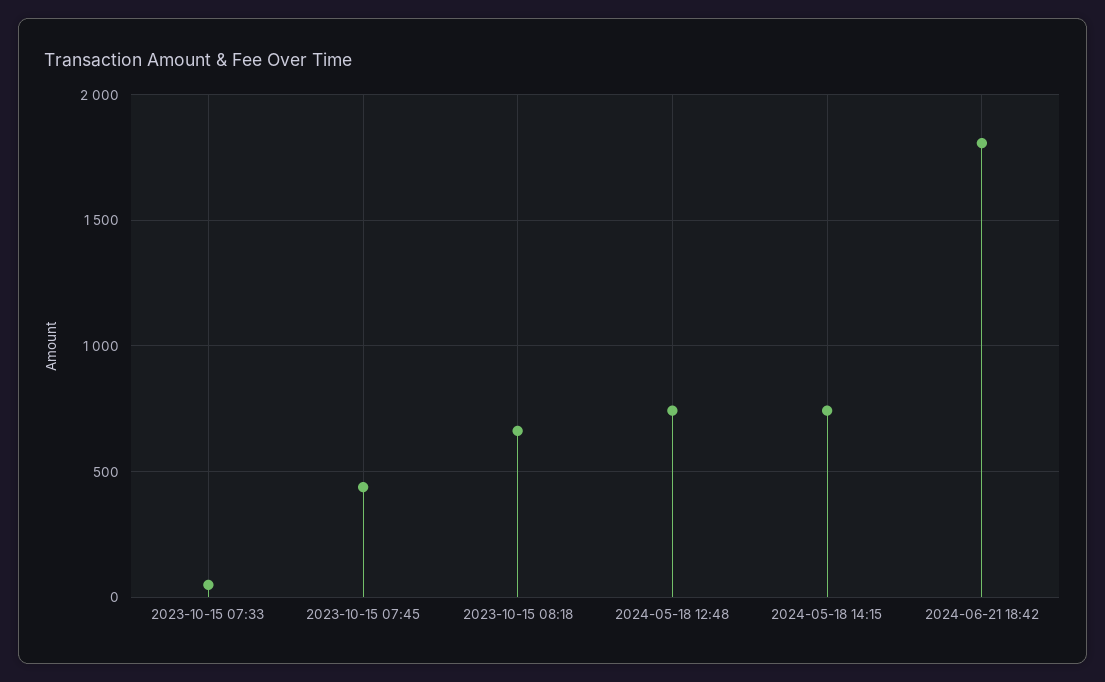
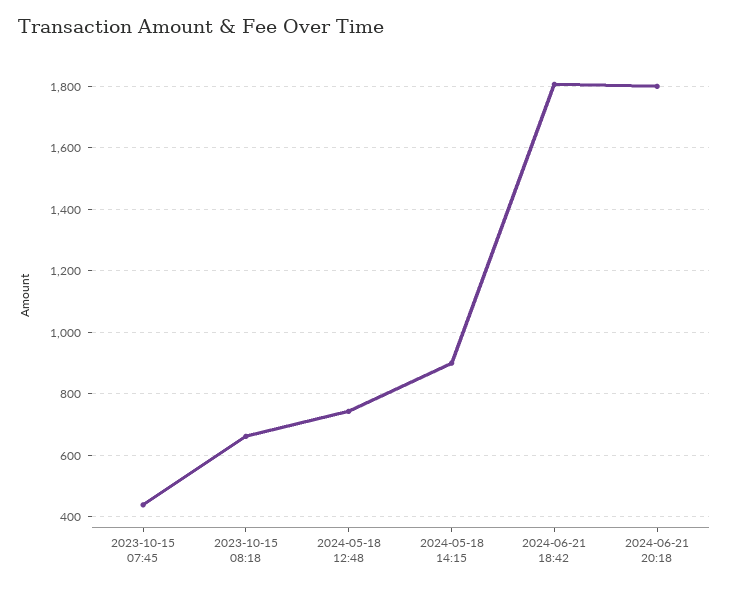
2023-10-15 07:33: 50 -> none
2024-05-18 14:15: 750 -> 900
2024-06-21 20:18: none -> 1800

